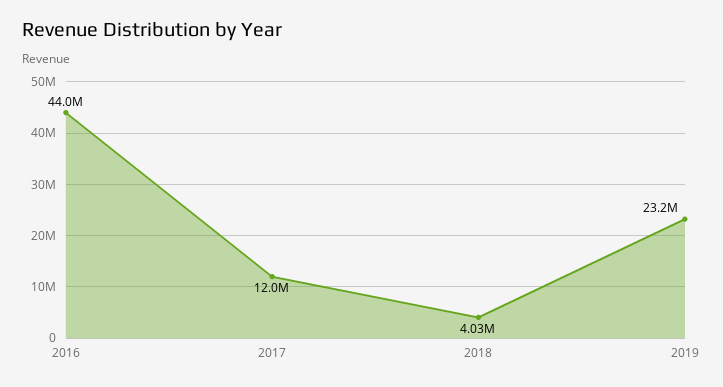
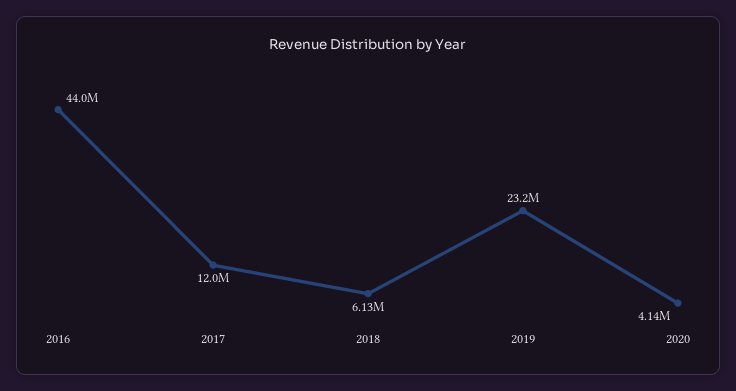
2018: 4030000 -> 6130000
2020: none -> 4140000

